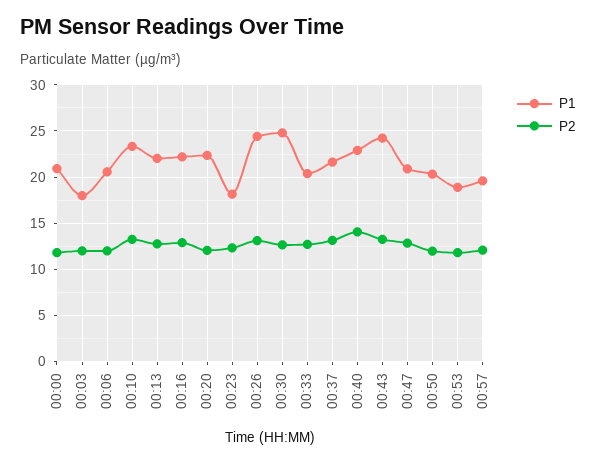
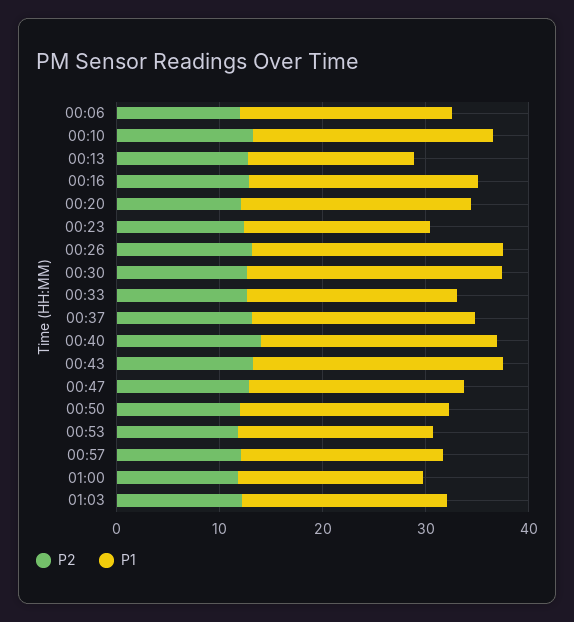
P1, 00:00: 21 -> none
P2, 00:00: 12 -> none
P1, 00:03: 18 -> none
P2, 00:03: 12 -> none
P1, 00:13: 22 -> 16
P2, 01:00: none -> 12
P1, 01:00: none -> 18
P2, 01:03: none -> 12
P1, 01:03: none -> 20

